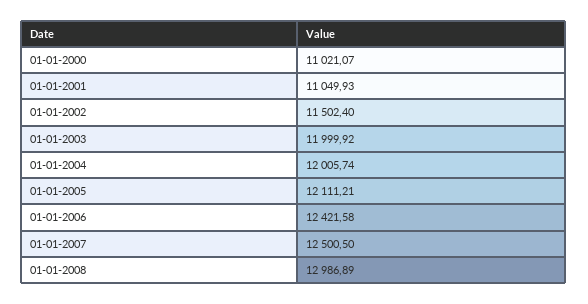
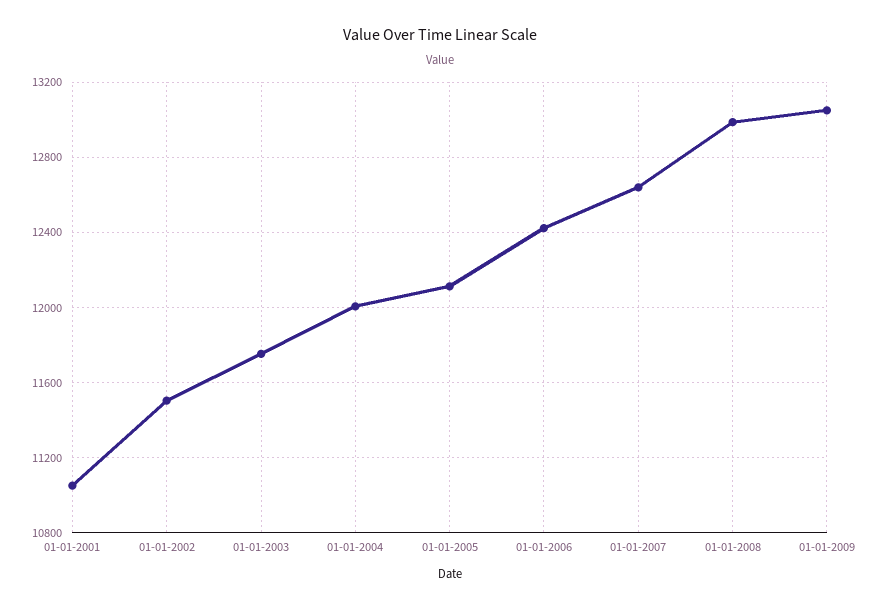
01-01-2000: 11021.07 -> none
01-01-2003: 11999.92 -> 11750
01-01-2007: 12500.5 -> 12650
01-01-2009: none -> 13050

